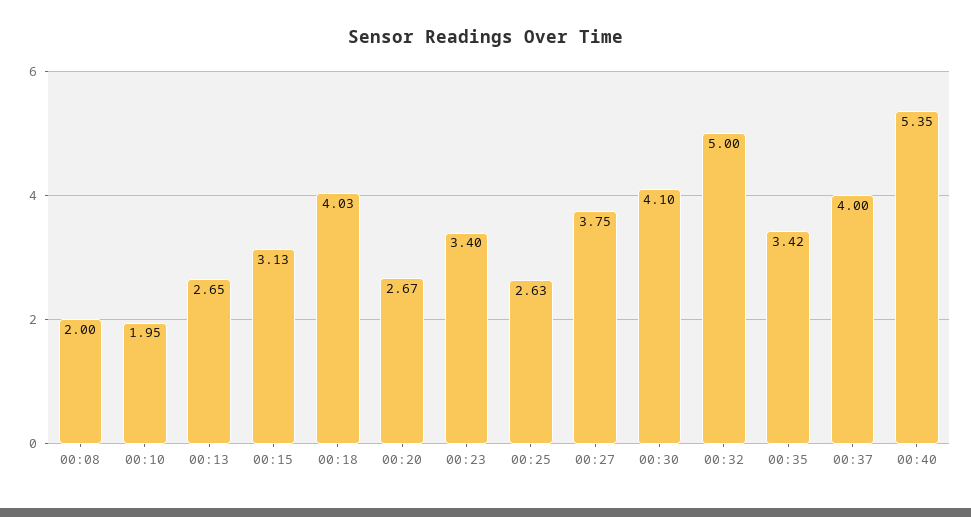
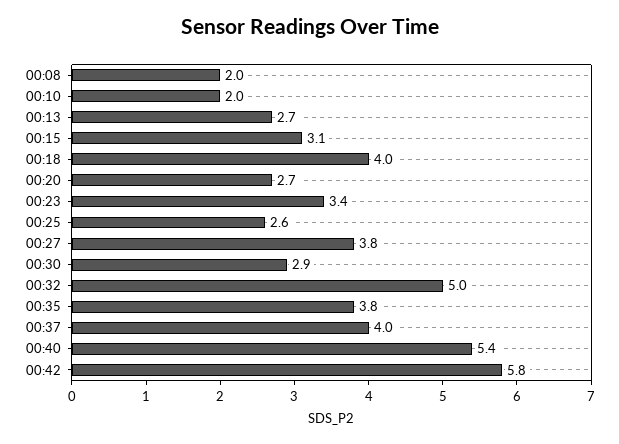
00:30: 4.1 -> 2.9
00:35: 3.42 -> 3.8
00:42: none -> 5.8

